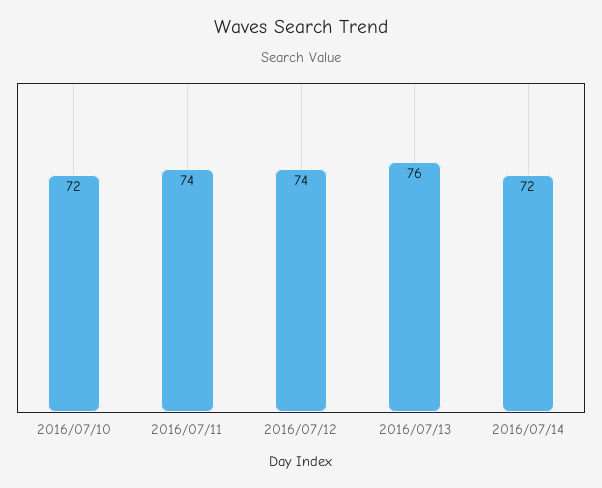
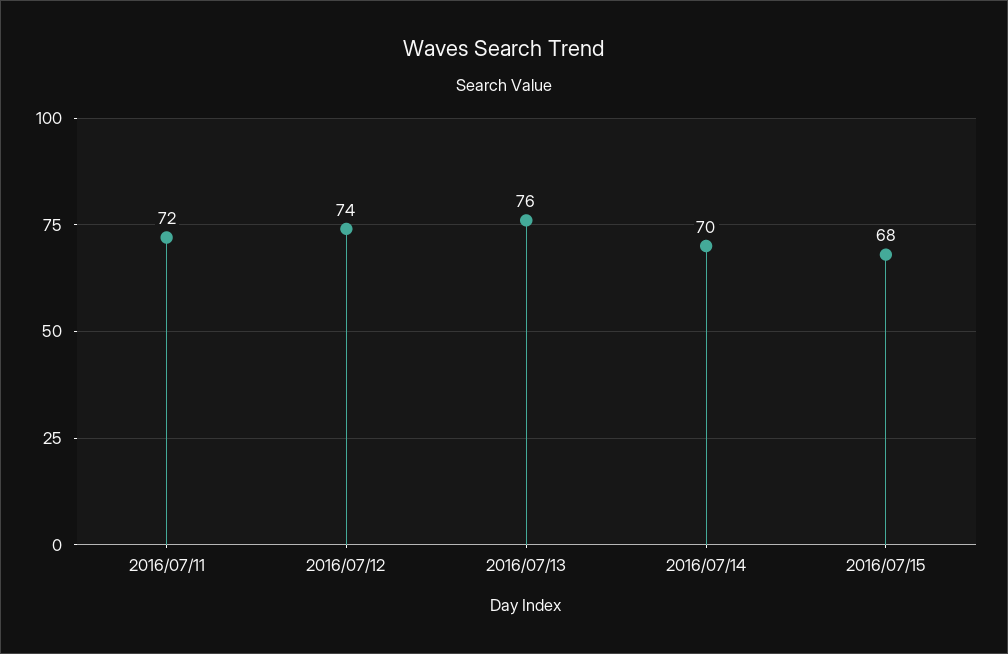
2016/07/10: 72 -> none
2016/07/11: 74 -> 72
2016/07/14: 72 -> 70
2016/07/15: none -> 68

